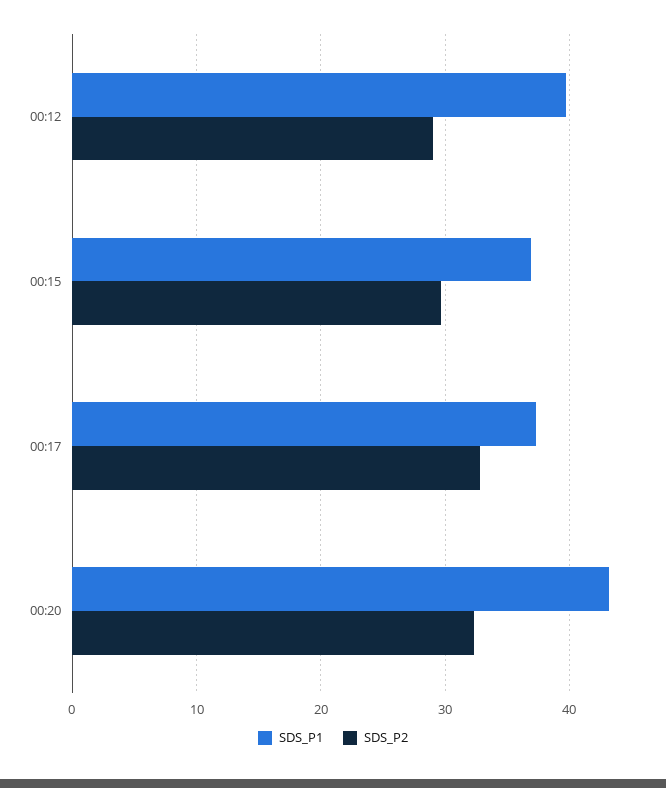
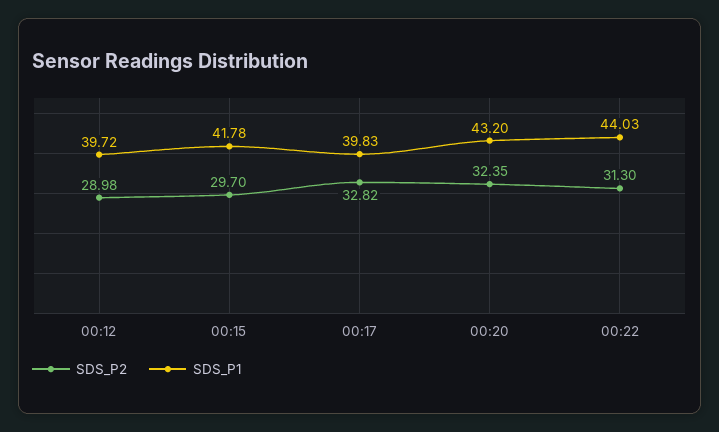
SDS_P1, 00:15: 37 -> 41.78
SDS_P1, 00:17: 37 -> 39.83
SDS_P2, 00:22: none -> 31.3
SDS_P1, 00:22: none -> 44.03

